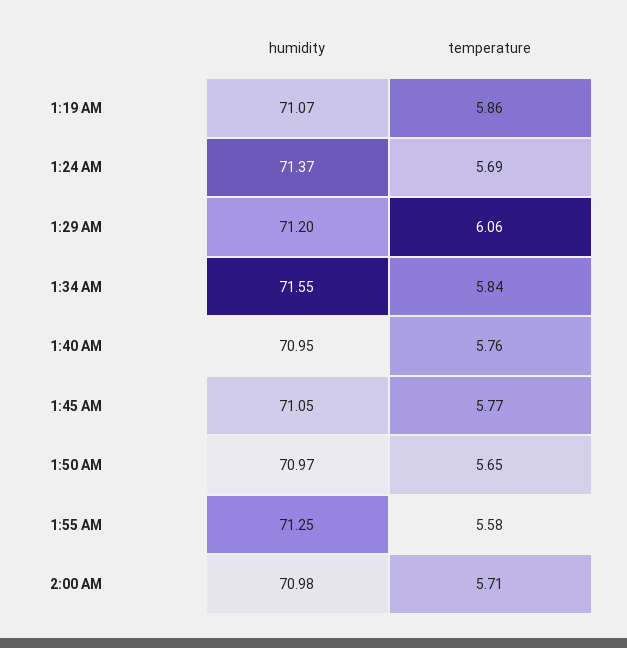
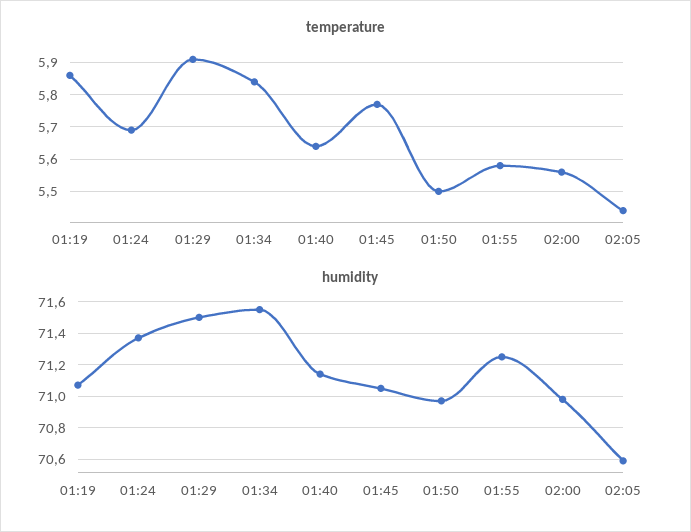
humidity, 1:29 AM: 71.2 -> 71.5
temperature, 1:29 AM: 6.06 -> 5.9
humidity, 1:40 AM: 70.95 -> 71.15
temperature, 1:40 AM: 5.76 -> 5.65
temperature, 1:50 AM: 5.65 -> 5.5
temperature, 2:00 AM: 5.71 -> 5.55
temperature, 02:05: none -> 5.45
humidity, 02:05: none -> 70.6

